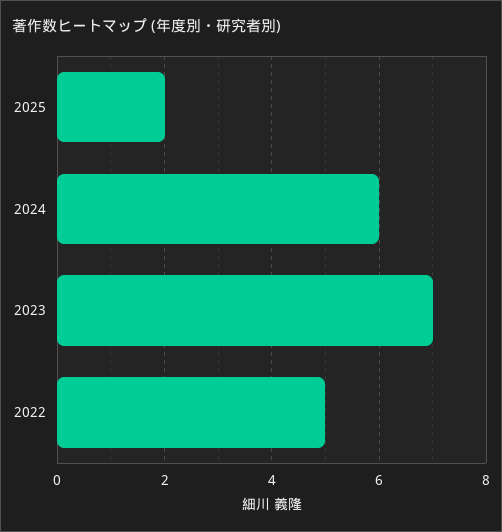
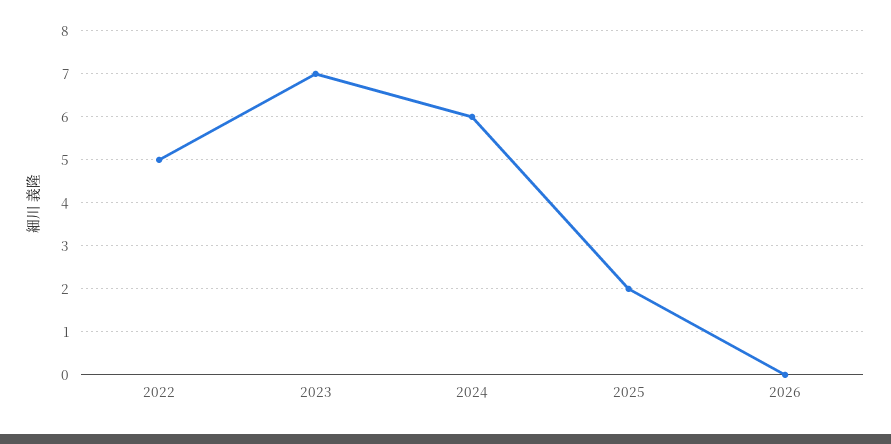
2026: none -> 0

